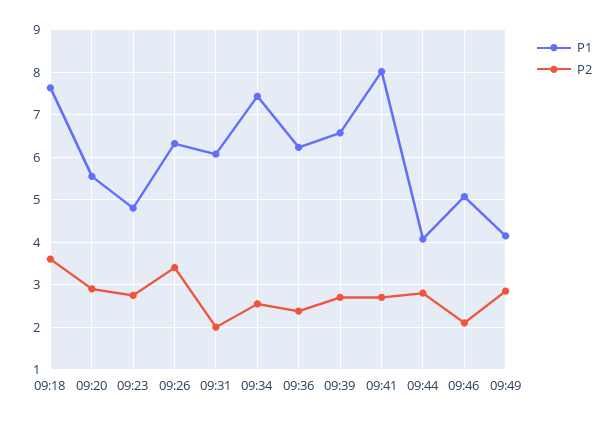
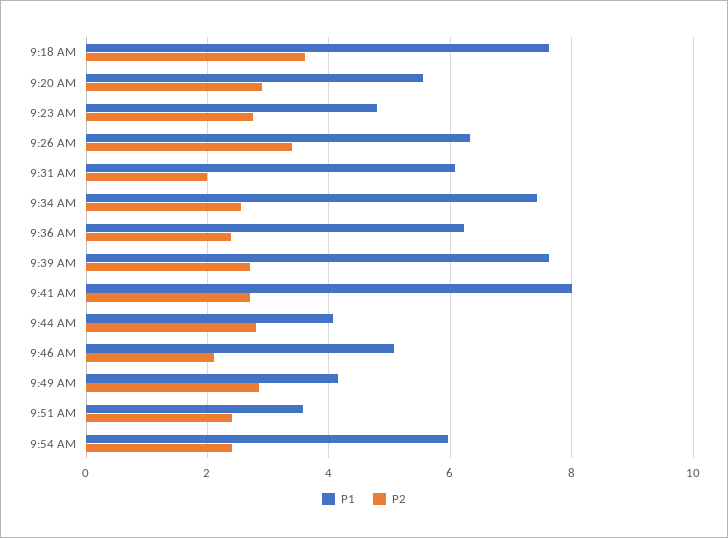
P1, 09:39: 6.6 -> 7.6
P1, 9:51 AM: none -> 3.6
P2, 9:51 AM: none -> 2.4
P1, 9:54 AM: none -> 6
P2, 9:54 AM: none -> 2.4

